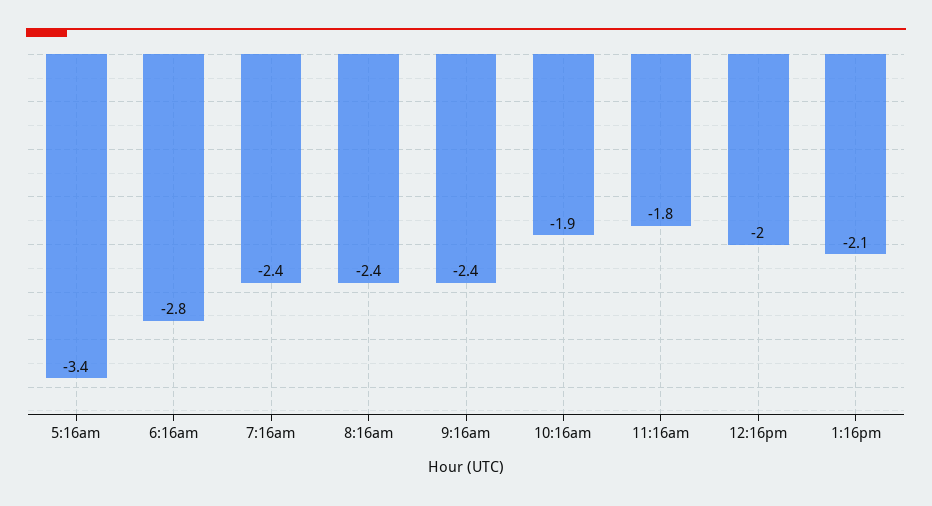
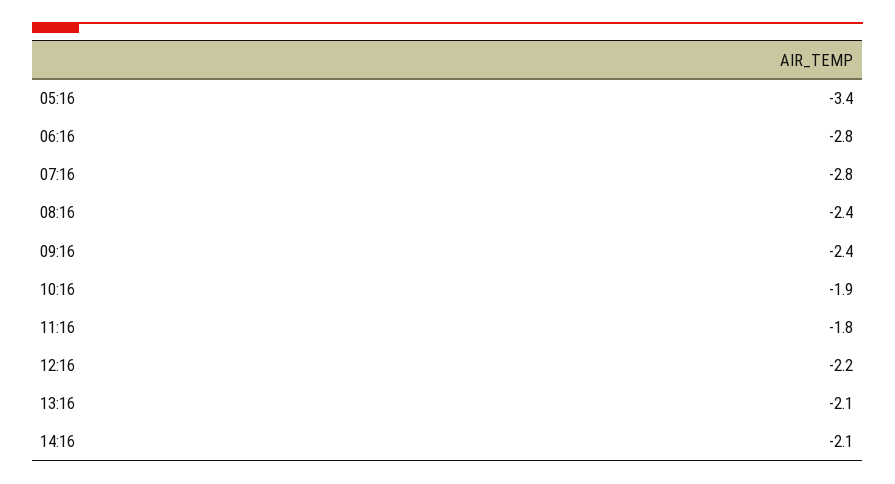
7:16am: -2.4 -> -2.8
12:16pm: -2 -> -2.2
14:16: none -> -2.1

